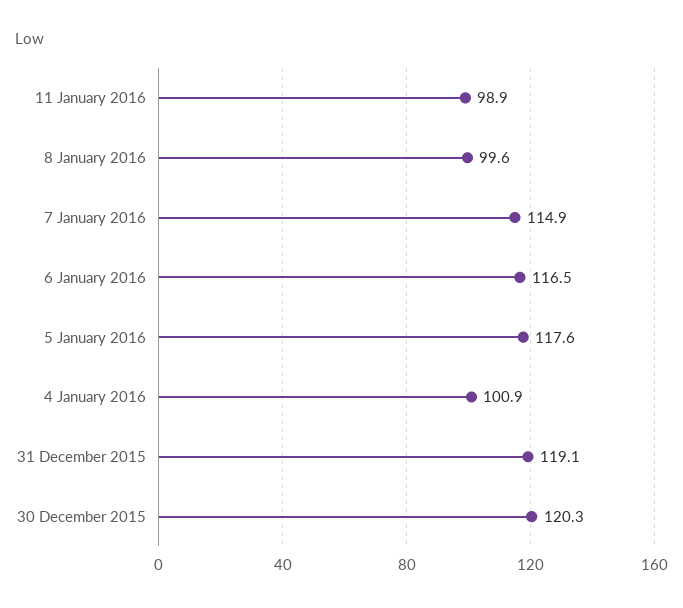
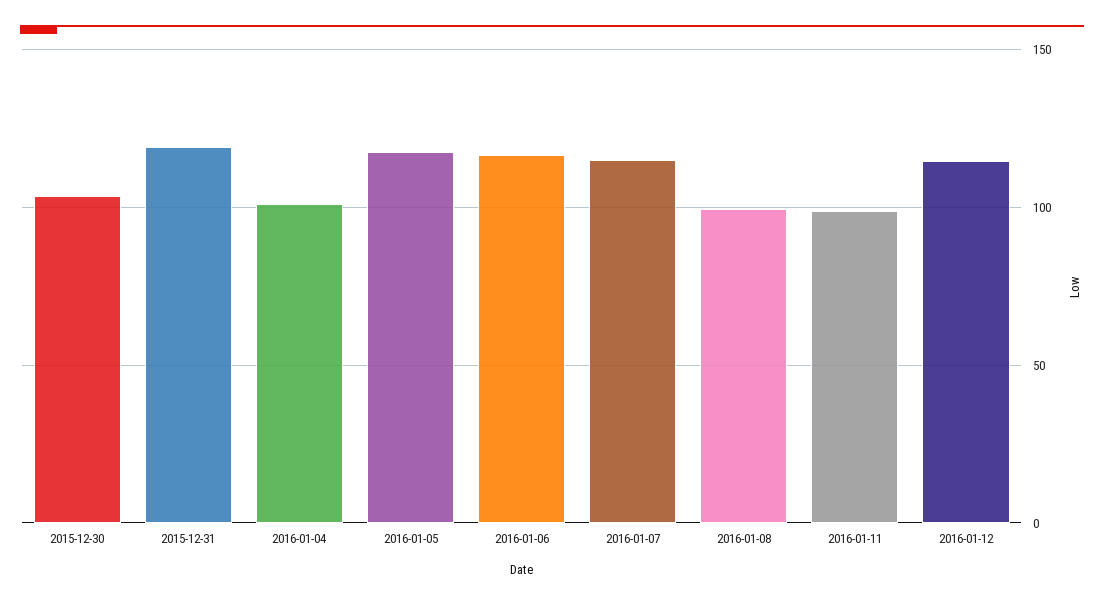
30 December 2015: 120.3 -> 105
2016-01-12: none -> 115

